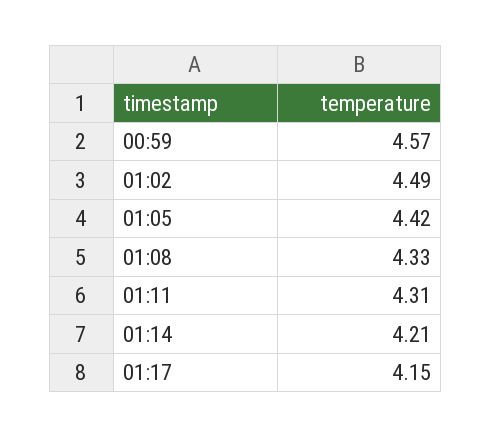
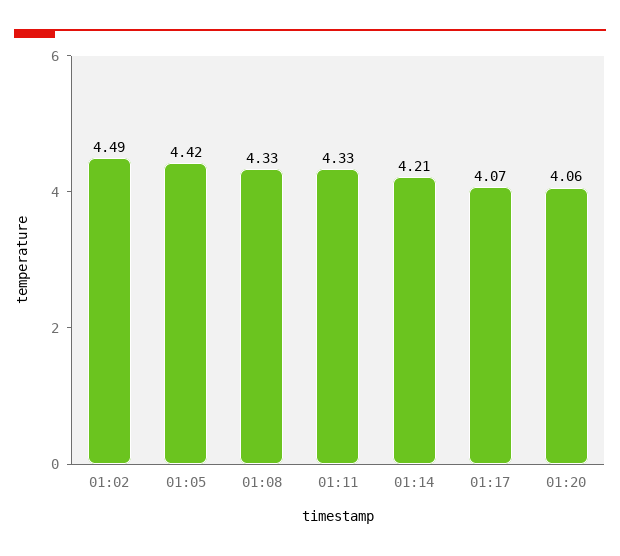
00:59: 4.57 -> none
01:11: 4.31 -> 4.33
01:17: 4.15 -> 4.07
01:20: none -> 4.06

